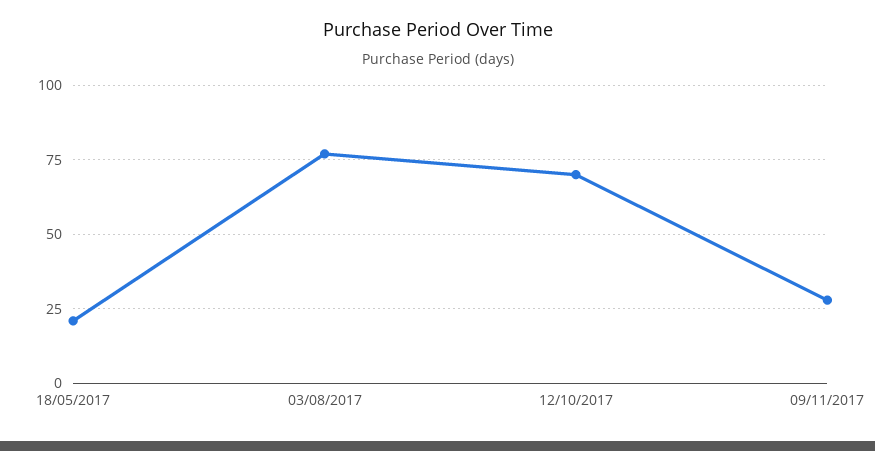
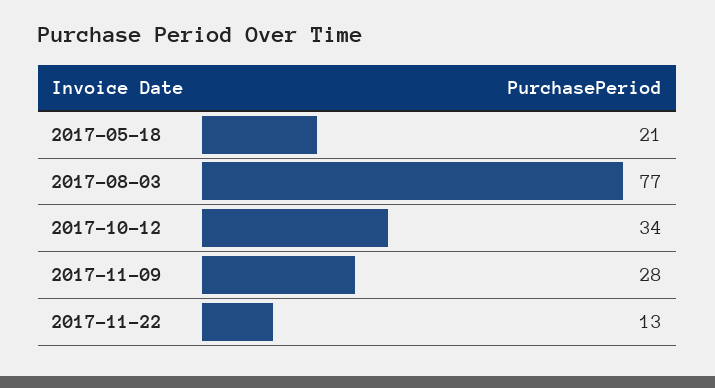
12/10/2017: 70 -> 34
2017-11-22: none -> 13

